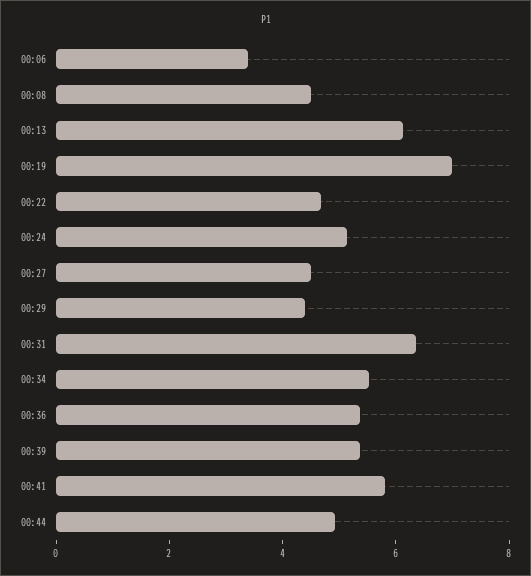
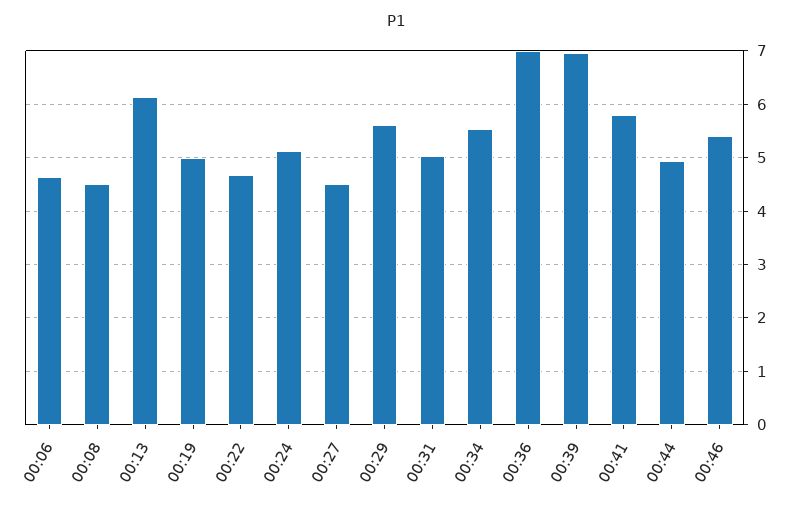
00:06: 3.5 -> 4.6
00:19: 7 -> 5
00:29: 4.5 -> 5.6
00:31: 6.5 -> 5
00:36: 5.5 -> 7
00:39: 5.5 -> 7
00:46: none -> 5.4

